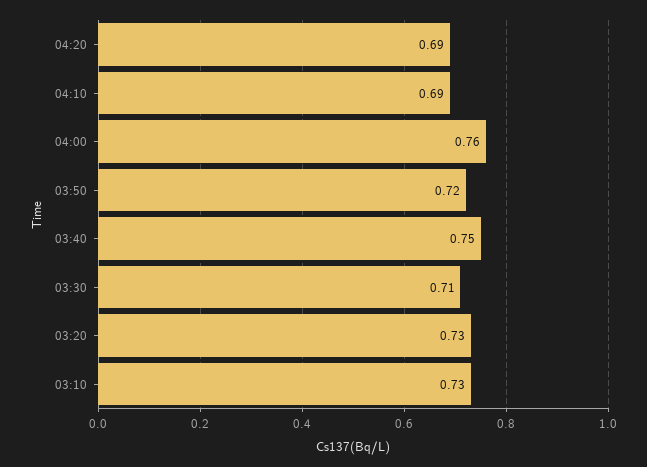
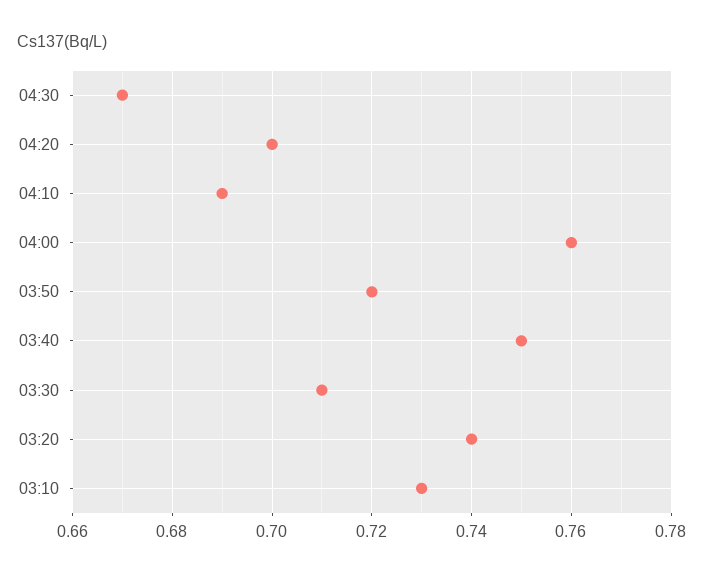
04:20: 0.69 -> 0.7
03:20: 0.73 -> 0.74
04:30: none -> 0.67

